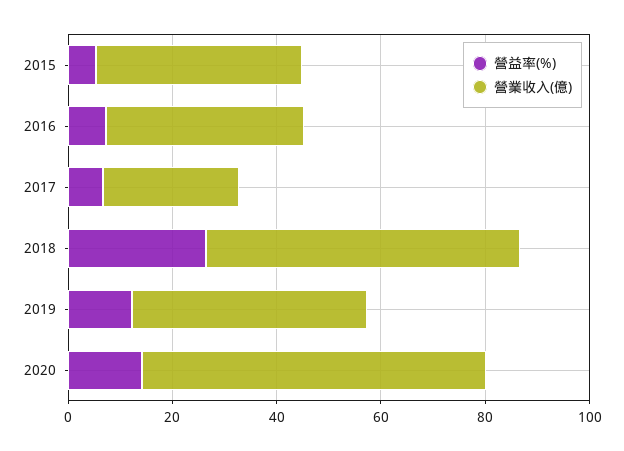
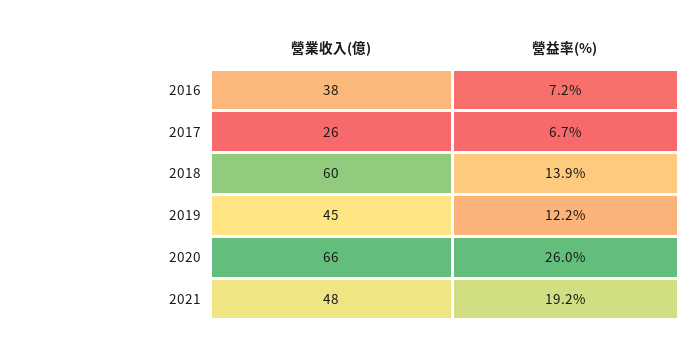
營益率(%), 2015: 5 -> none
營業收入(億), 2015: 40 -> none
營益率(%), 2018: 25 -> 13.9
營益率(%), 2020: 15 -> 26
營業收入(億), 2021: none -> 48
營益率(%), 2021: none -> 19.2

